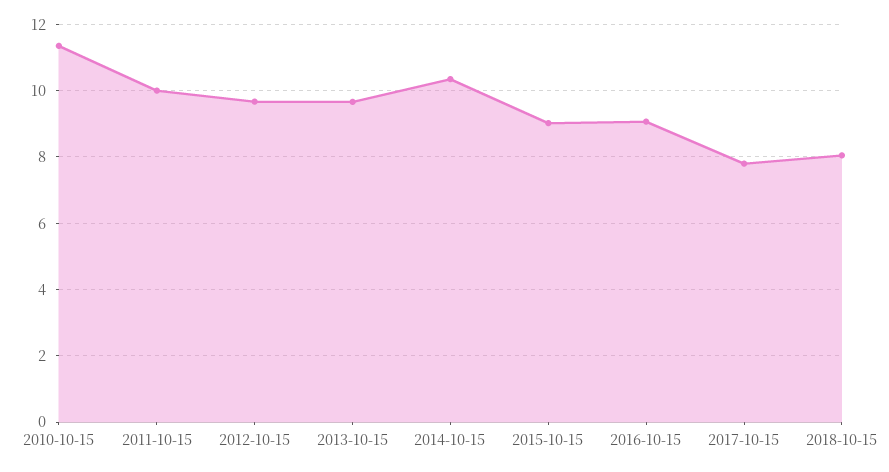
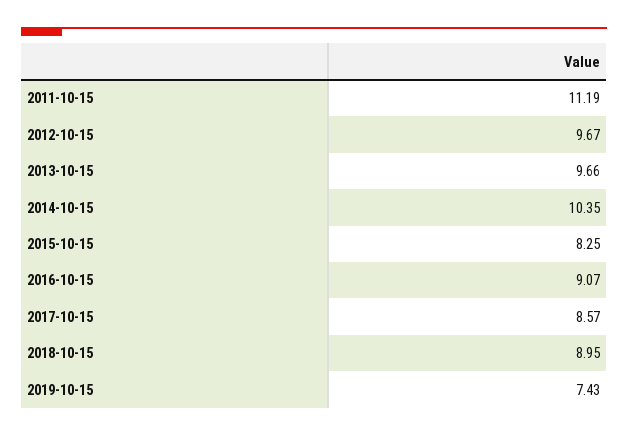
2010-10-15: 11.4 -> none
2011-10-15: 10 -> 11.19
2015-10-15: 9 -> 8.25
2017-10-15: 7.8 -> 8.57
2018-10-15: 8 -> 8.95
2019-10-15: none -> 7.43

